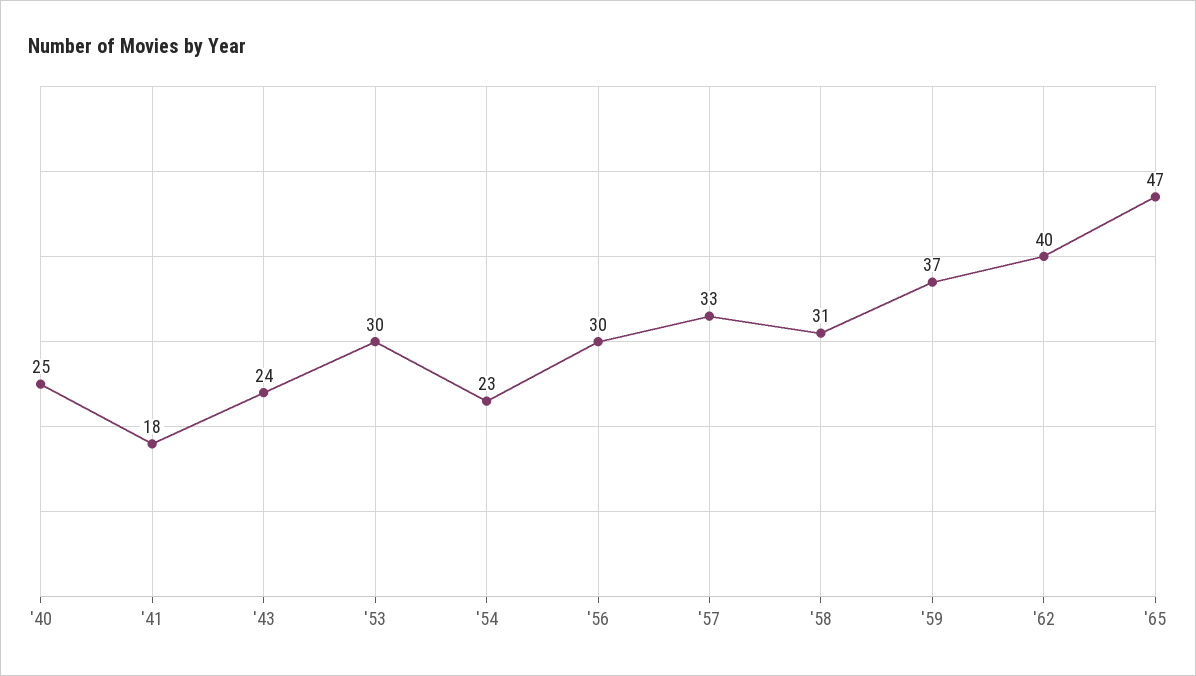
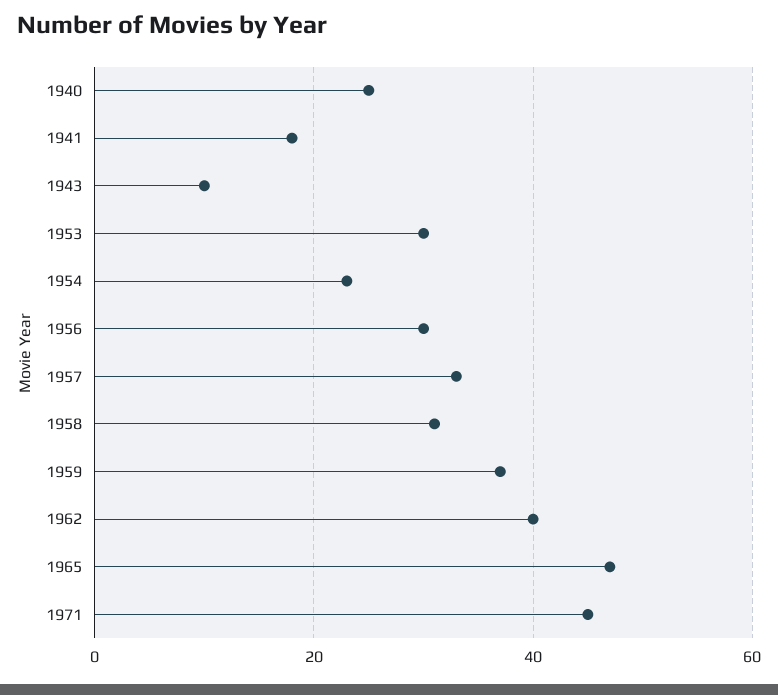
'43: 24 -> 10
1971: none -> 45

